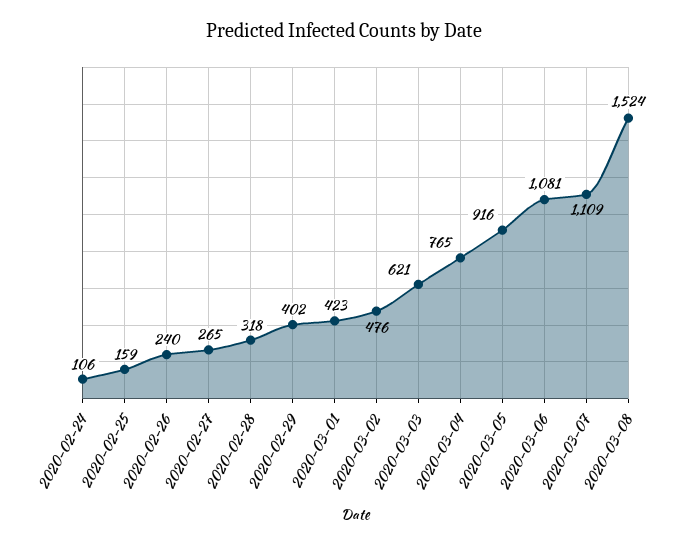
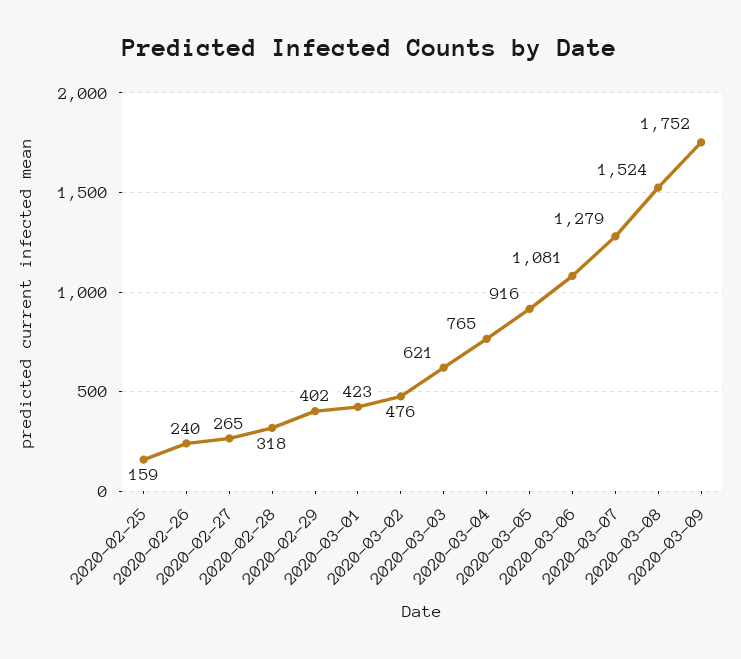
2020-02-24: 106 -> none
2020-03-07: 1109 -> 1279
2020-03-09: none -> 1752

